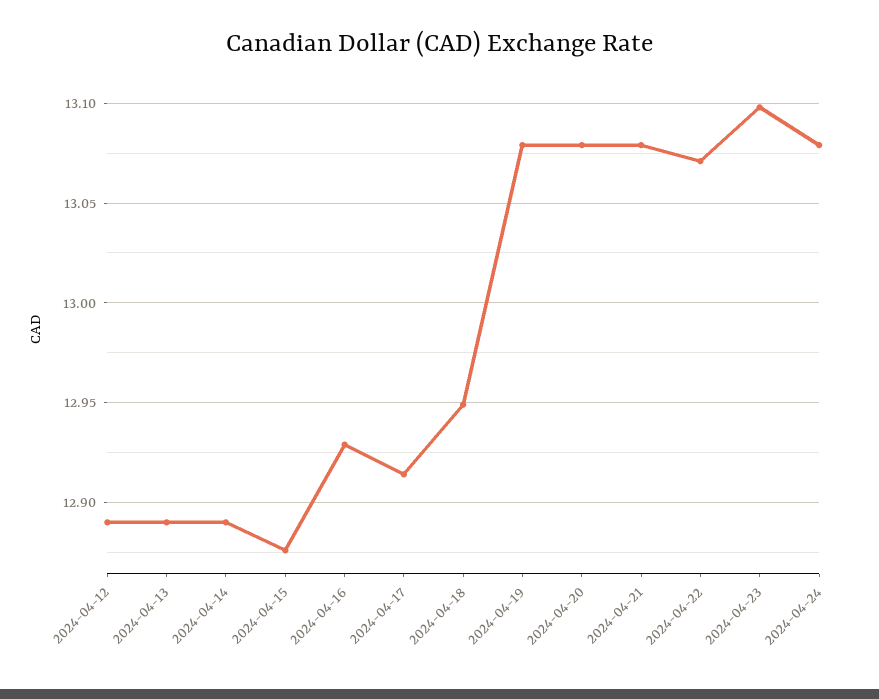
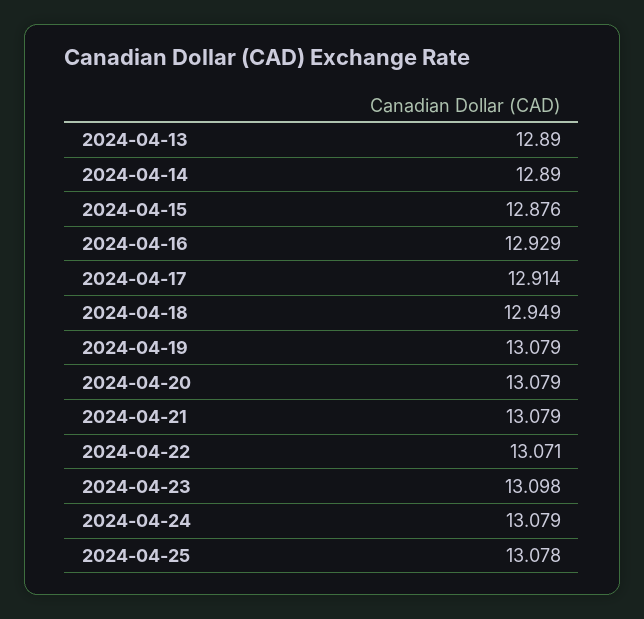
2024-04-12: 12.89 -> none
2024-04-25: none -> 13.078

